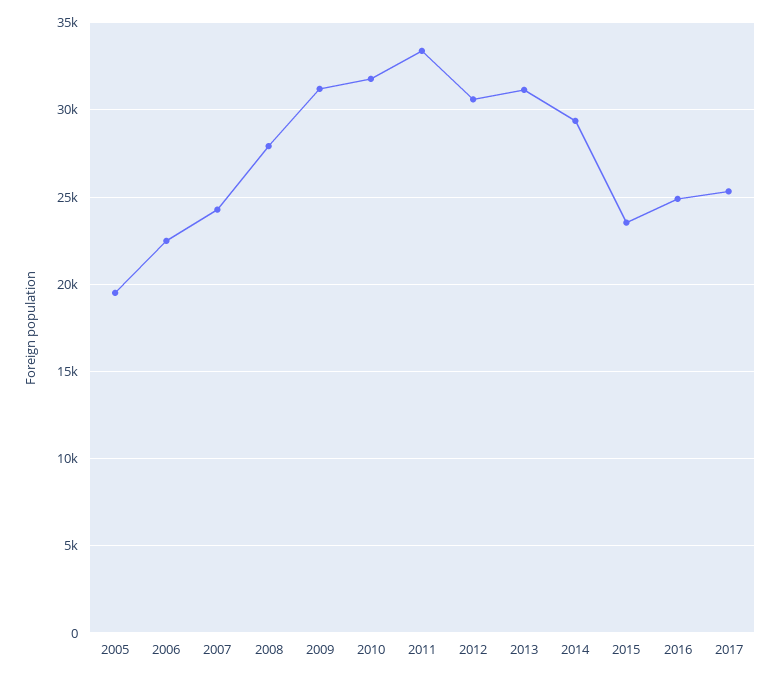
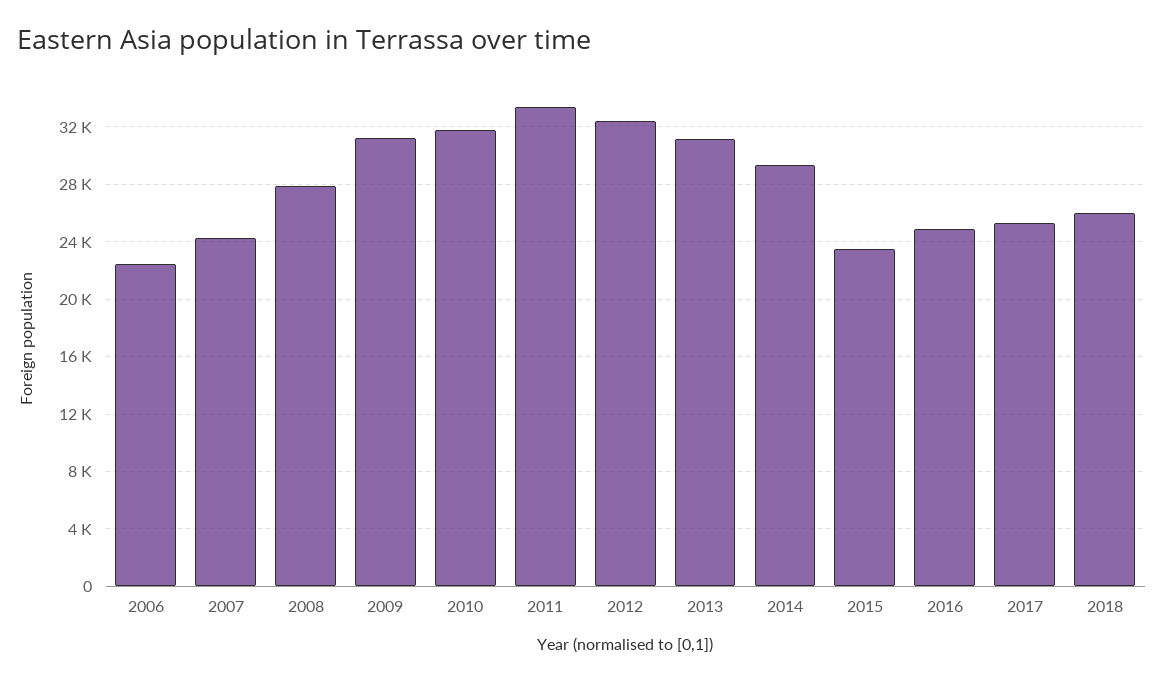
2005: 19500 -> none
2012: 30500 -> 32500
2018: none -> 26000

